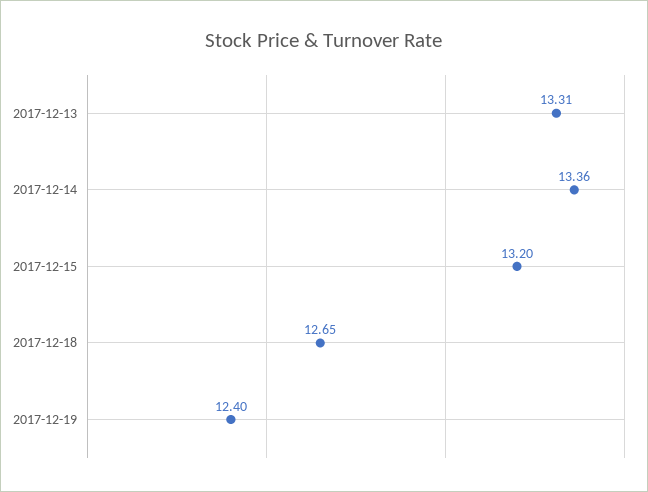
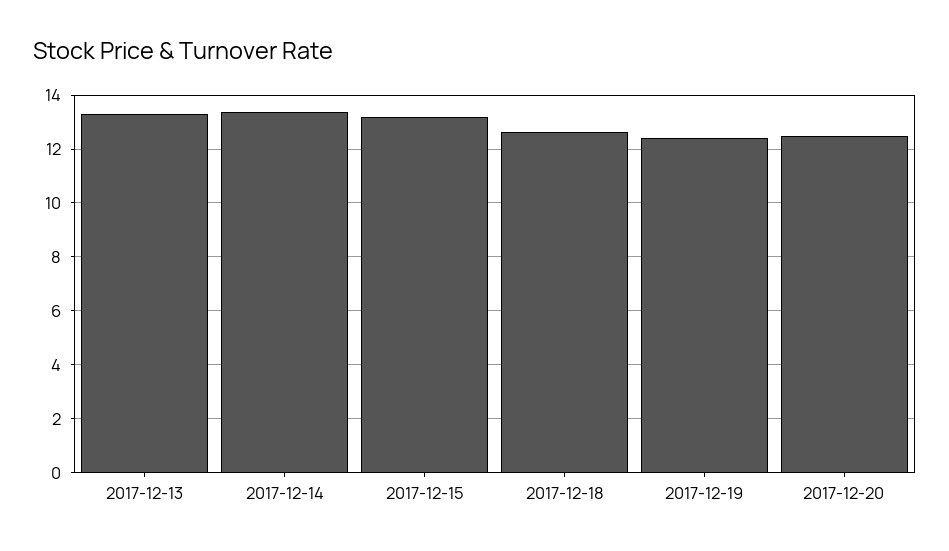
2017-12-20: none -> 12.5

